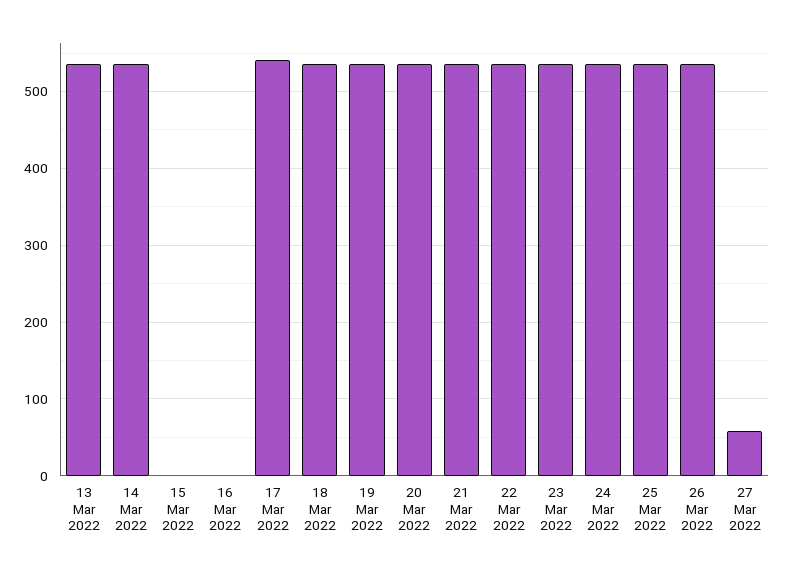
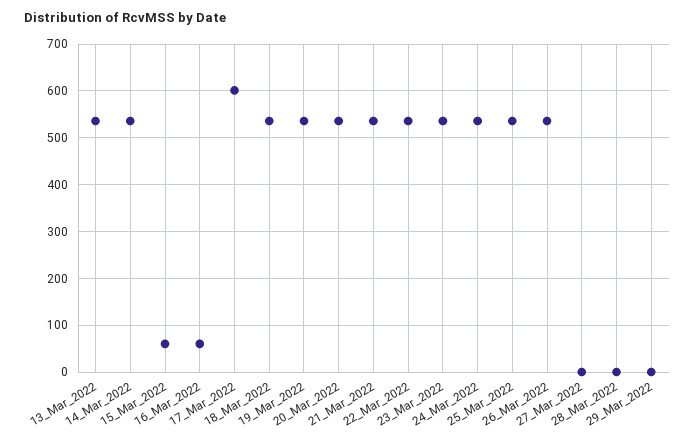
15 Mar 2022: 0 -> 60
16 Mar 2022: 0 -> 60
17 Mar 2022: 540 -> 600
27 Mar 2022: 60 -> 0
28_Mar_2022: none -> 0
29_Mar_2022: none -> 0

